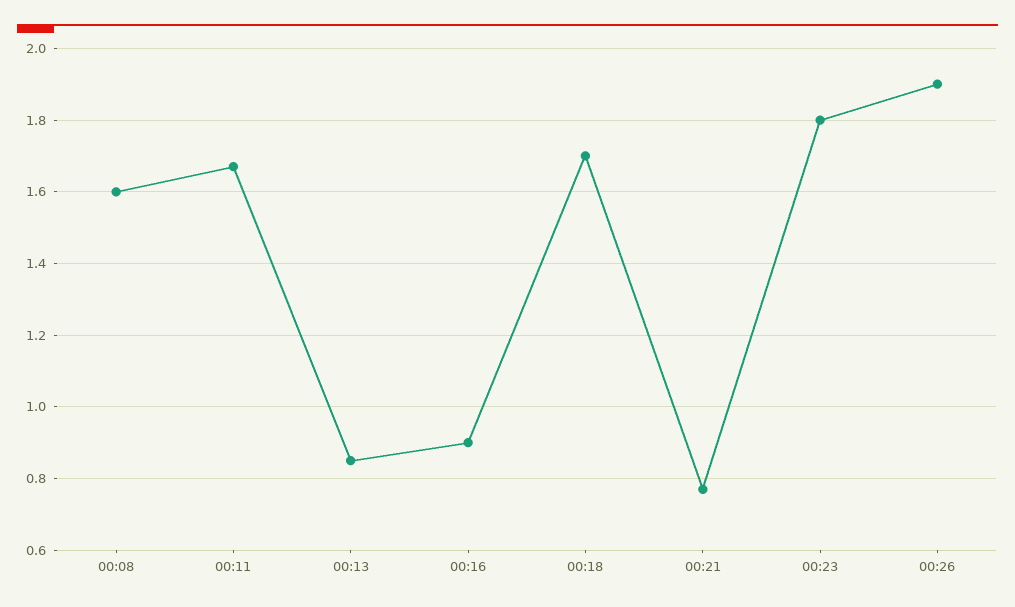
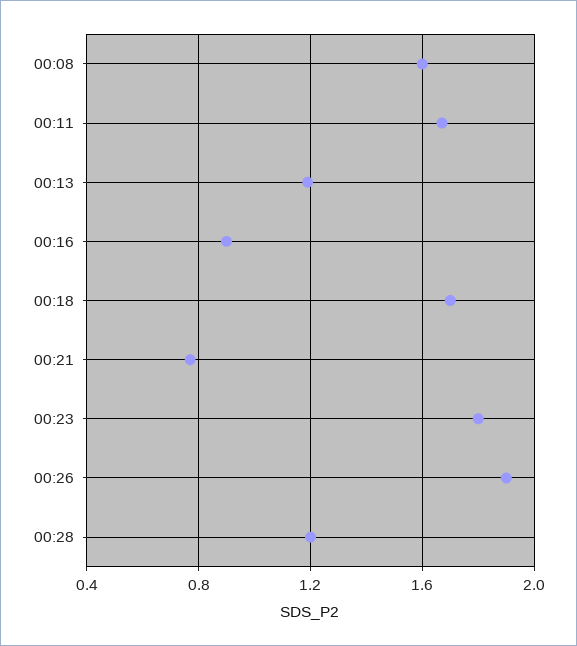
00:13: 0.85 -> 1.2
00:28: none -> 1.2

